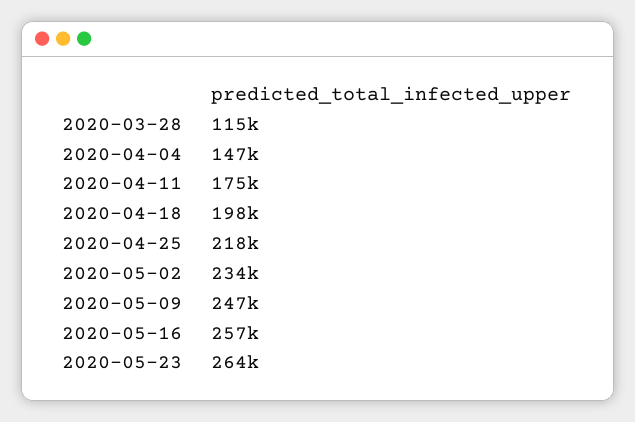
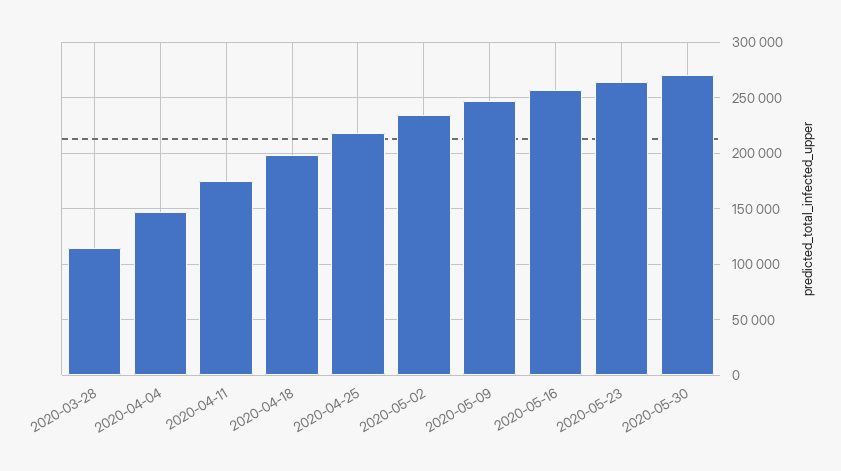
2020-05-30: none -> 270000

